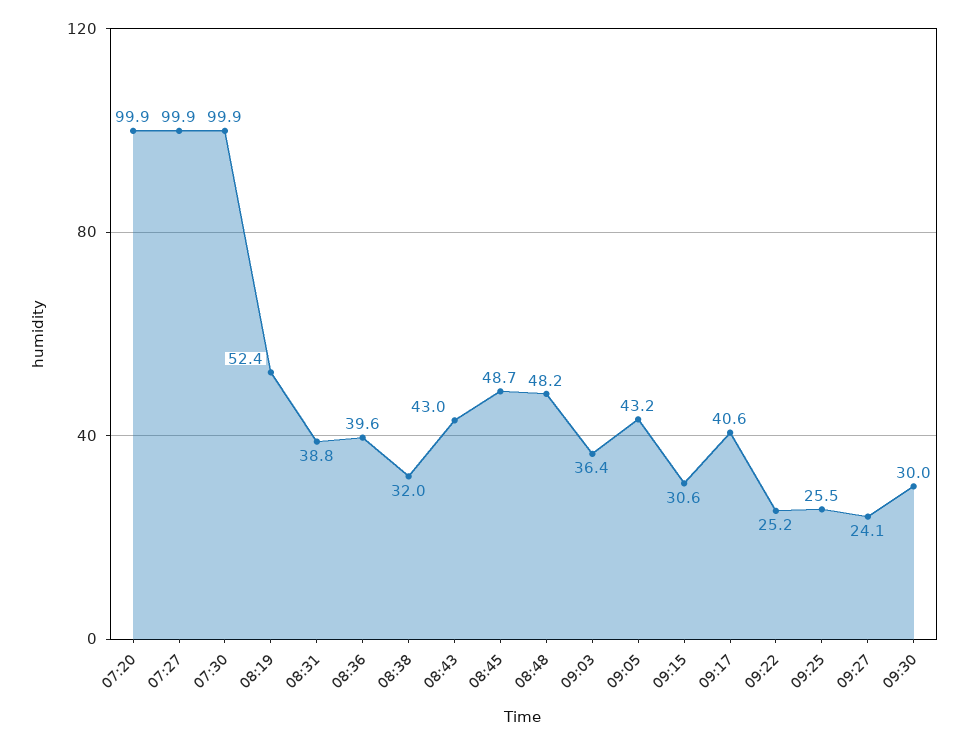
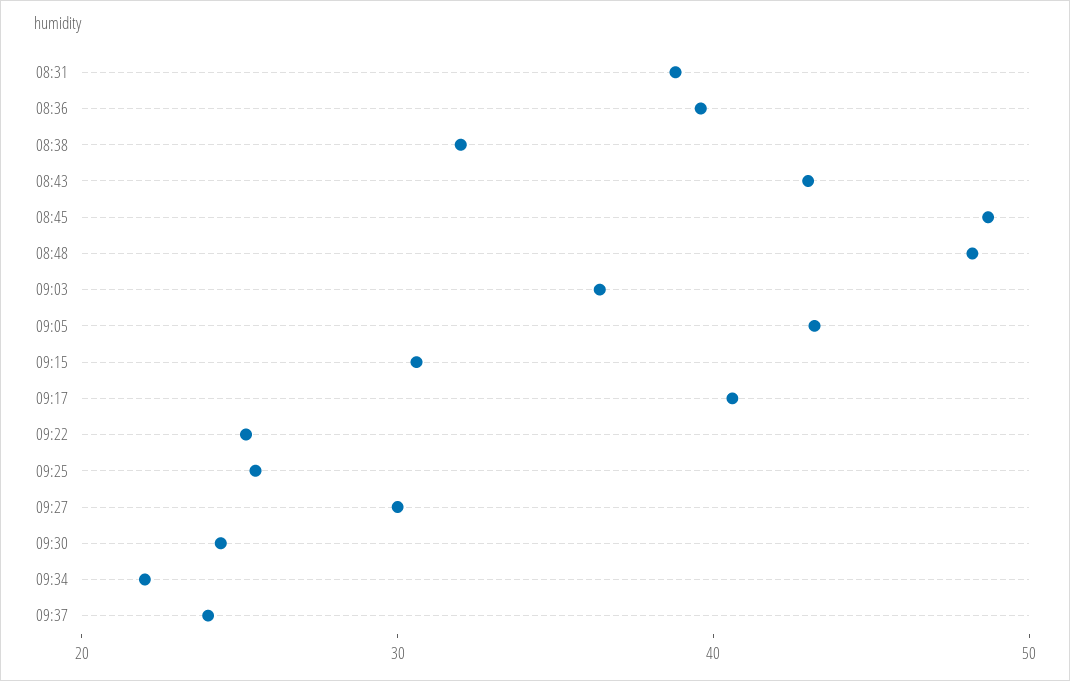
07:20: 99.9 -> none
07:27: 99.9 -> none
07:30: 99.9 -> none
08:19: 52.4 -> none
09:27: 24.1 -> 30
09:30: 30 -> 24
09:34: none -> 22
09:37: none -> 24

